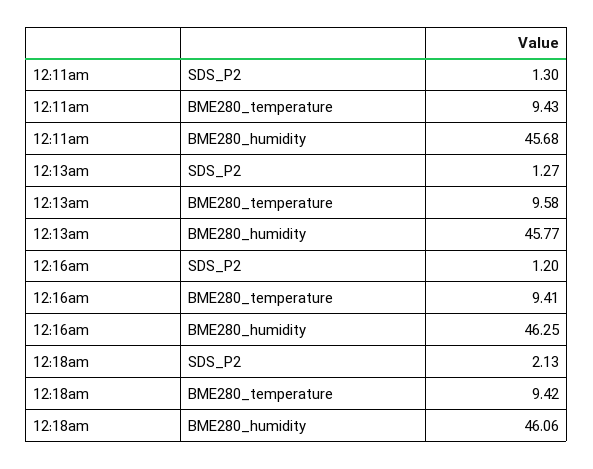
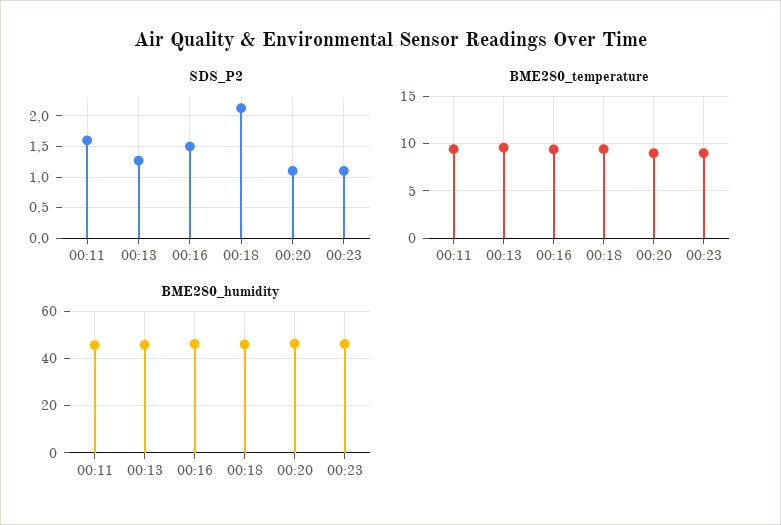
SDS_P2, 12:11am: 1.3 -> 1.6
SDS_P2, 12:16am: 1.2 -> 1.5
SDS_P2, 00:20: none -> 1.1
SDS_P2, 00:23: none -> 1.1
BME280_temperature, 00:20: none -> 9
BME280_temperature, 00:23: none -> 9
BME280_humidity, 00:20: none -> 45
BME280_humidity, 00:23: none -> 45

